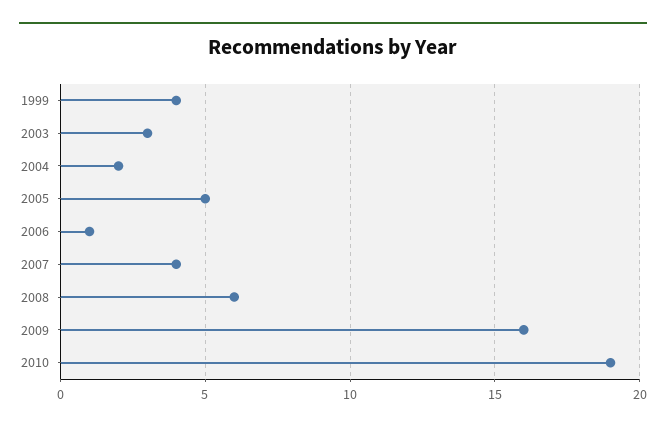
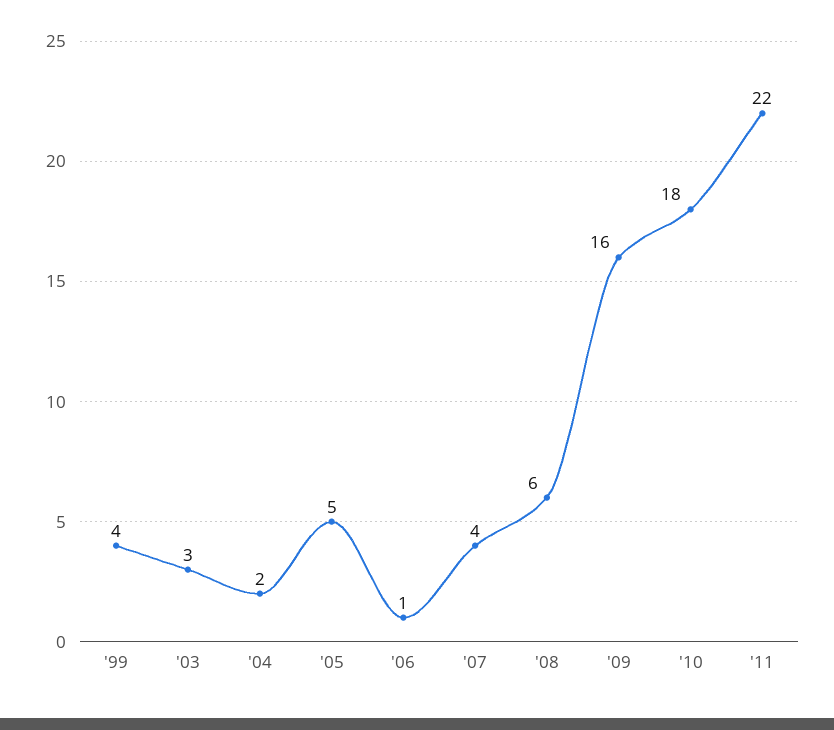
2010: 19 -> 18
'11: none -> 22

